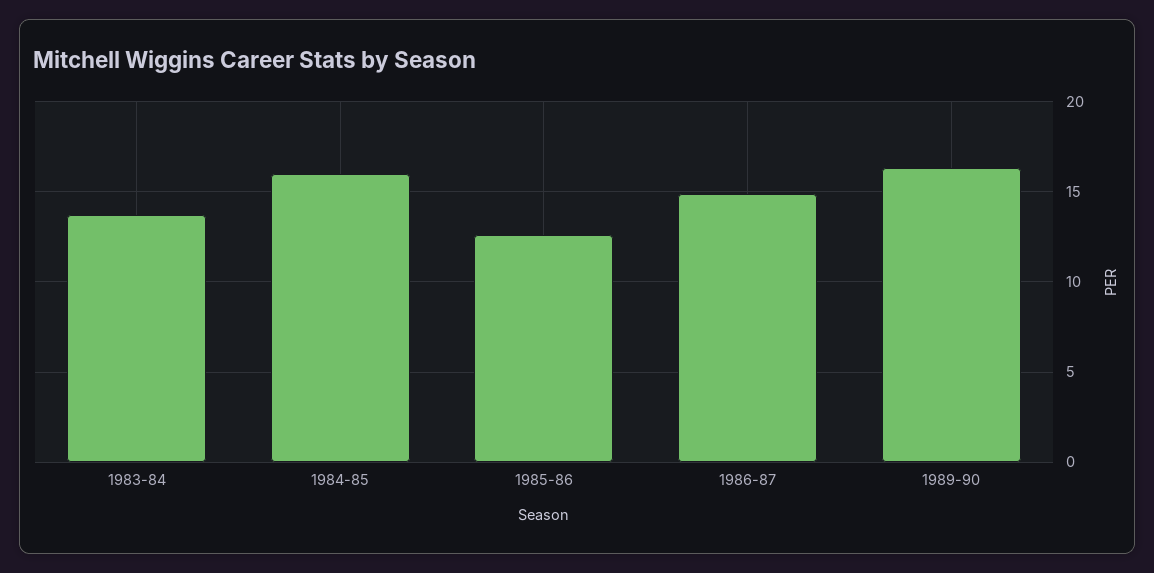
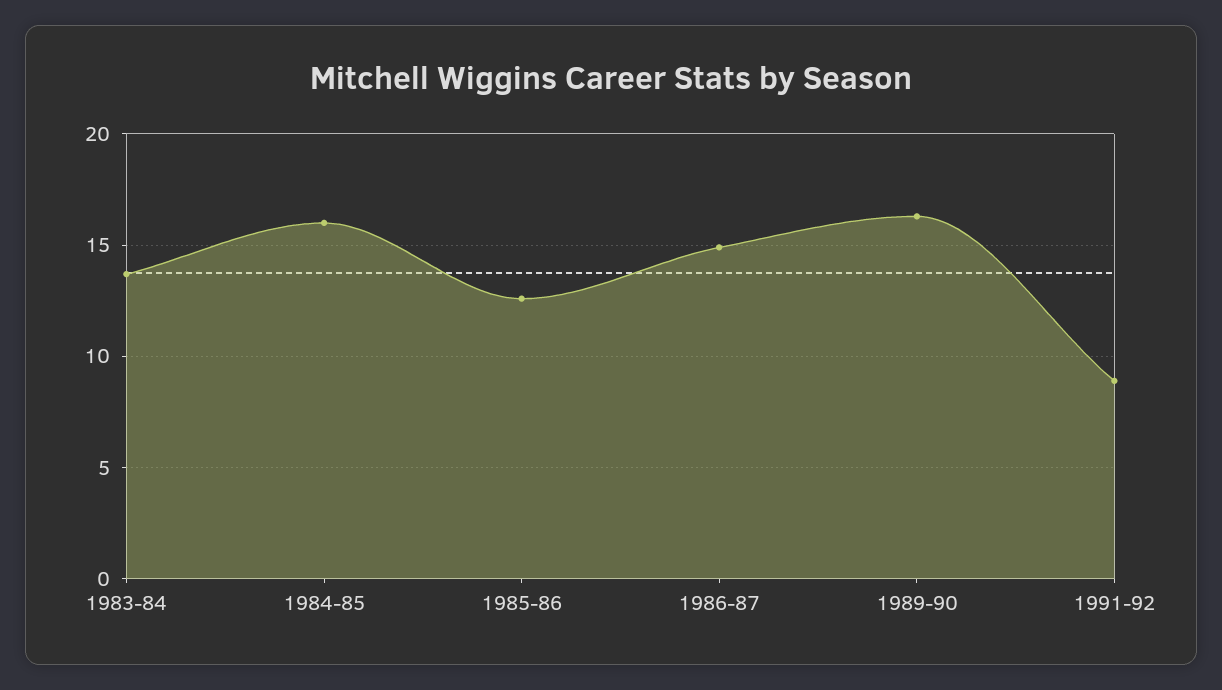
1991-92: none -> 9

